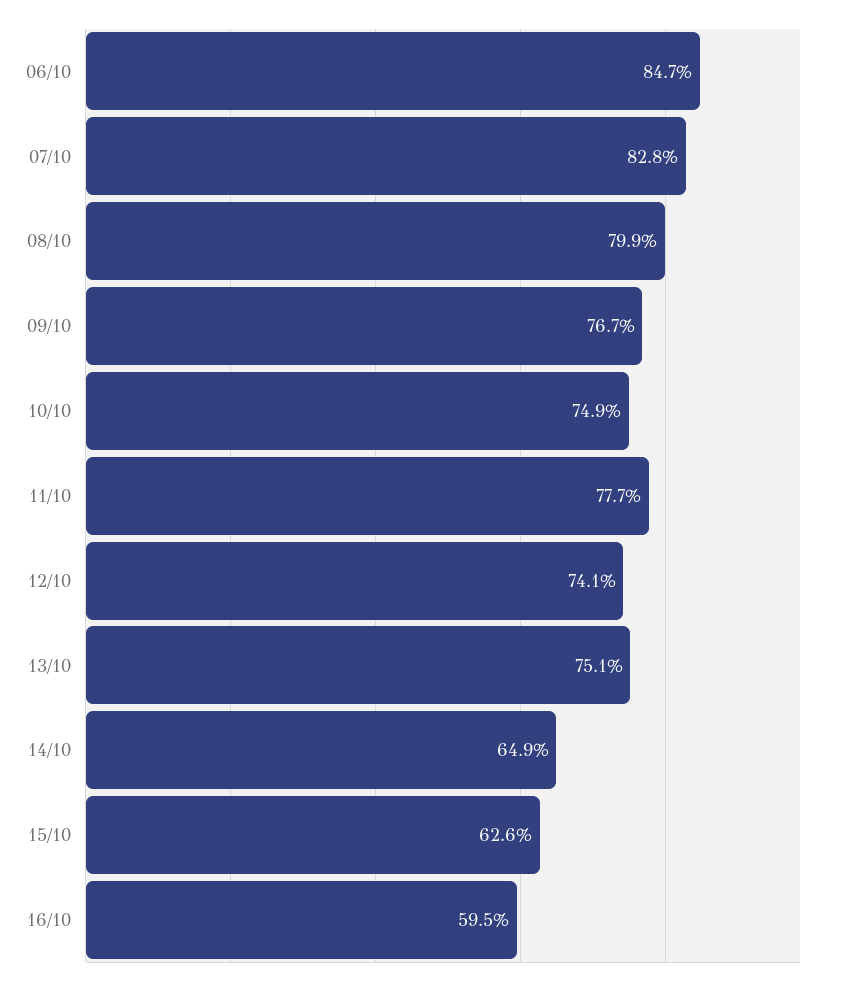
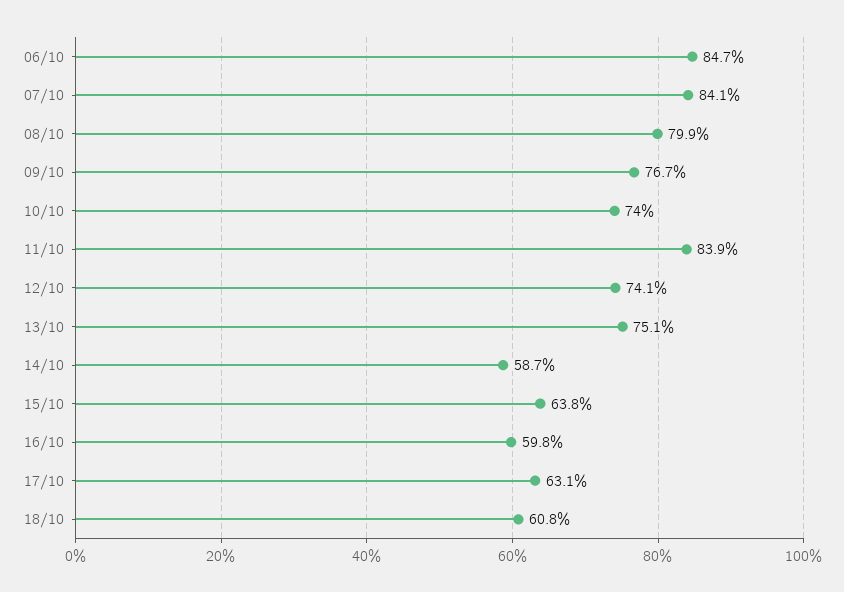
07/10: 82.8 -> 84.1
10/10: 74.9 -> 74
11/10: 77.7 -> 83.9
14/10: 64.9 -> 58.7
15/10: 62.6 -> 63.8
16/10: 59.5 -> 59.8
17/10: none -> 63.1
18/10: none -> 60.8

